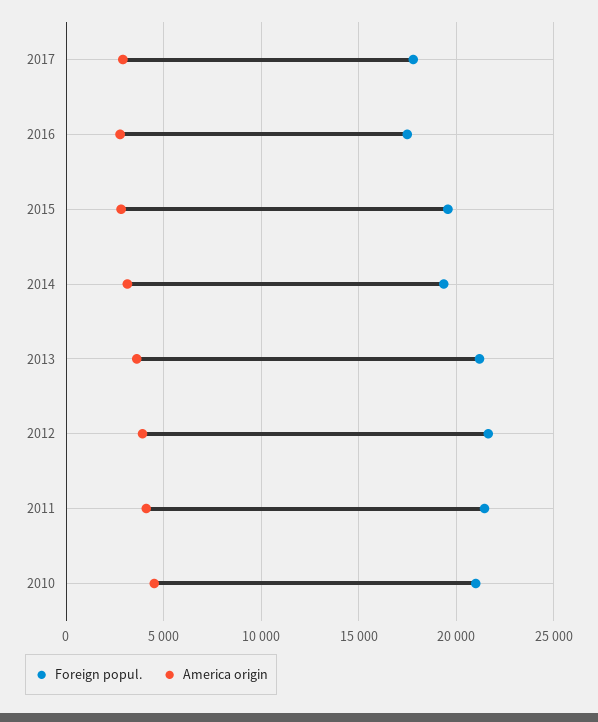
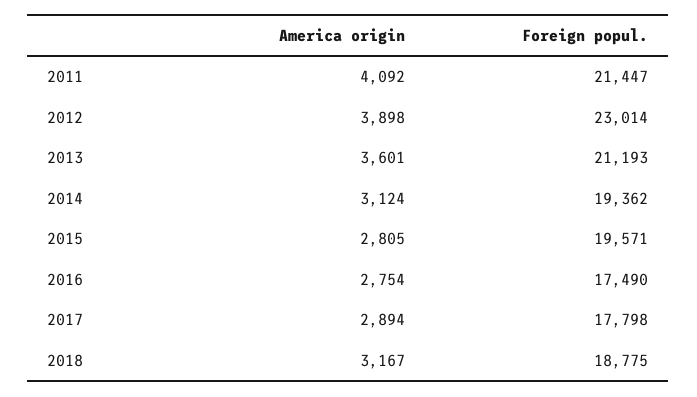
Foreign popul., 2012: 21500 -> 23014
Foreign popul., 2010: 21000 -> none
America origin, 2010: 4500 -> none
America origin, 2018: none -> 3167
Foreign popul., 2018: none -> 18775

